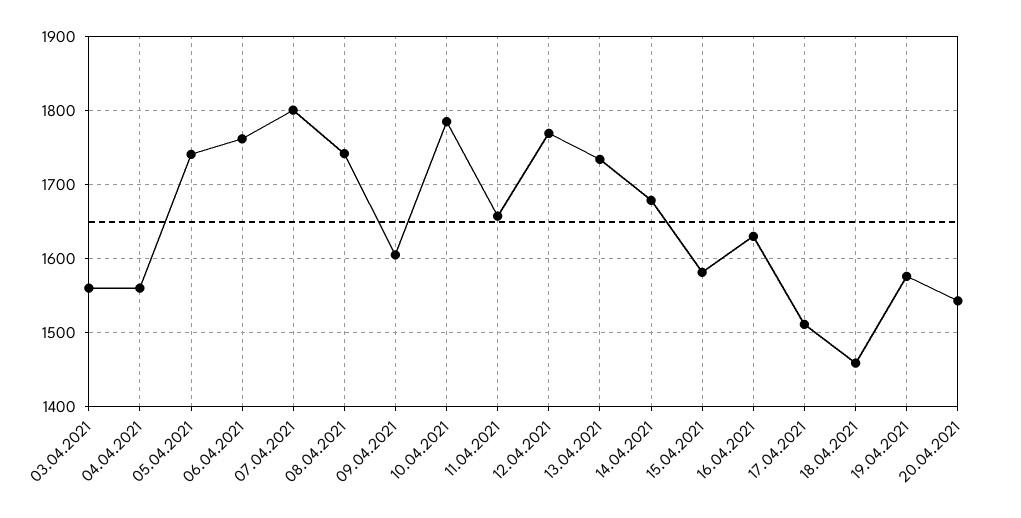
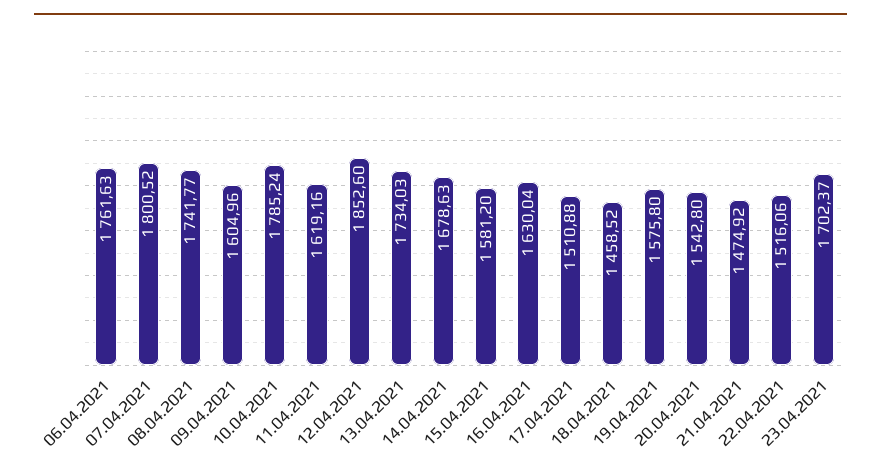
03.04.2021: 1560 -> none
04.04.2021: 1560 -> none
05.04.2021: 1740 -> none
11.04.2021: 1660 -> 1619.16
12.04.2021: 1770 -> 1852.6
21.04.2021: none -> 1474.92
22.04.2021: none -> 1516.06
23.04.2021: none -> 1702.37

